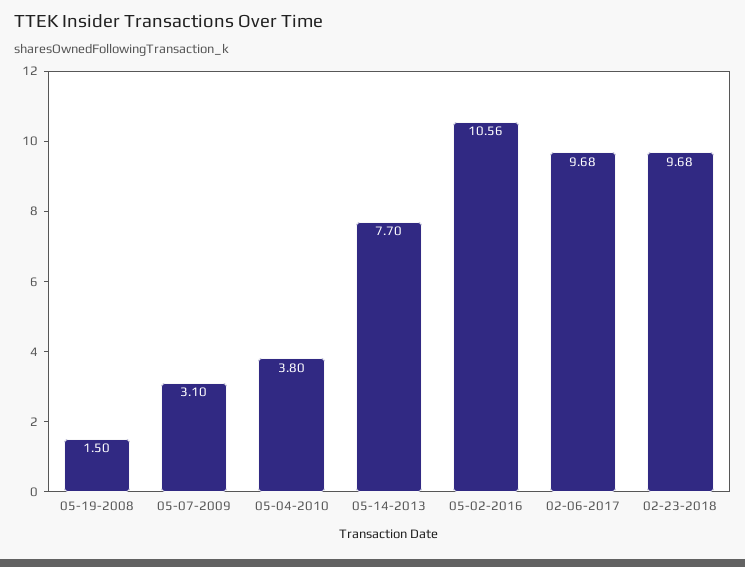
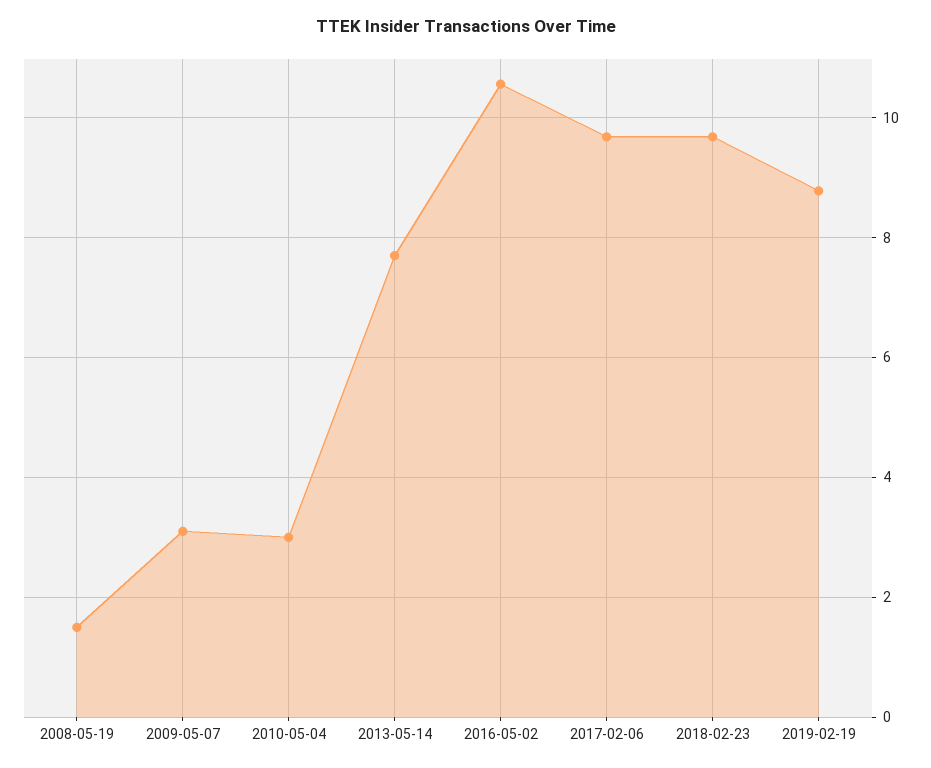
05-04-2010: 3.8 -> 3
2019-02-19: none -> 8.8

